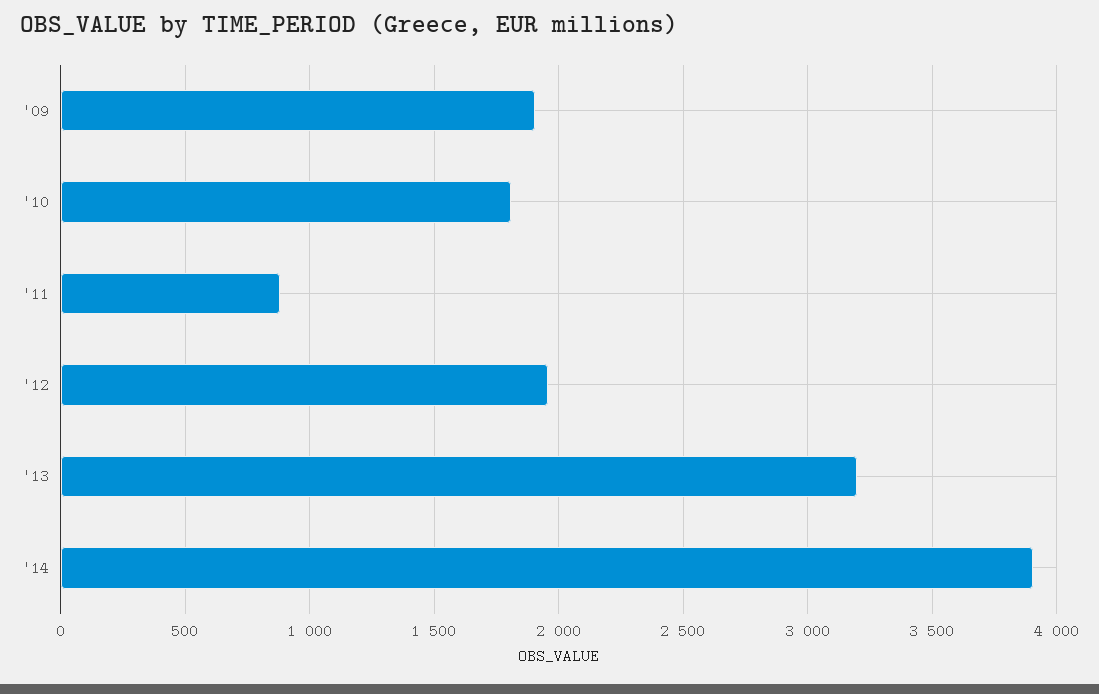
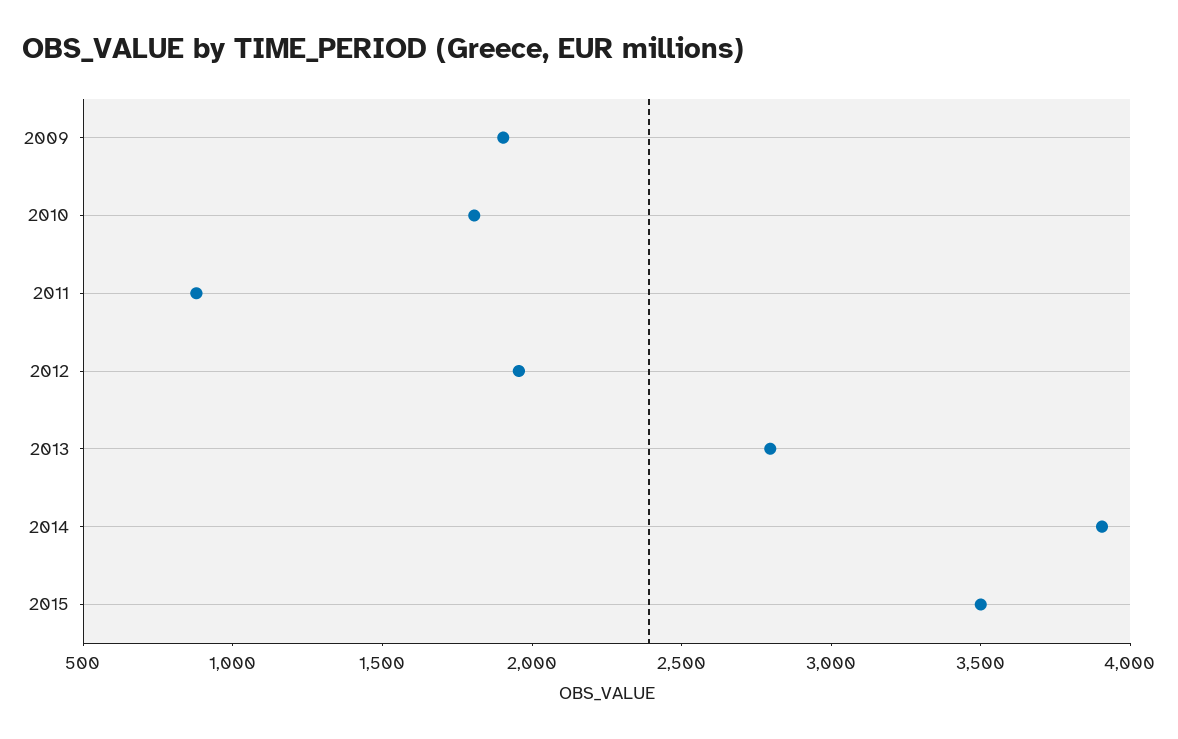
'13: 3200 -> 2800
2015: none -> 3500

